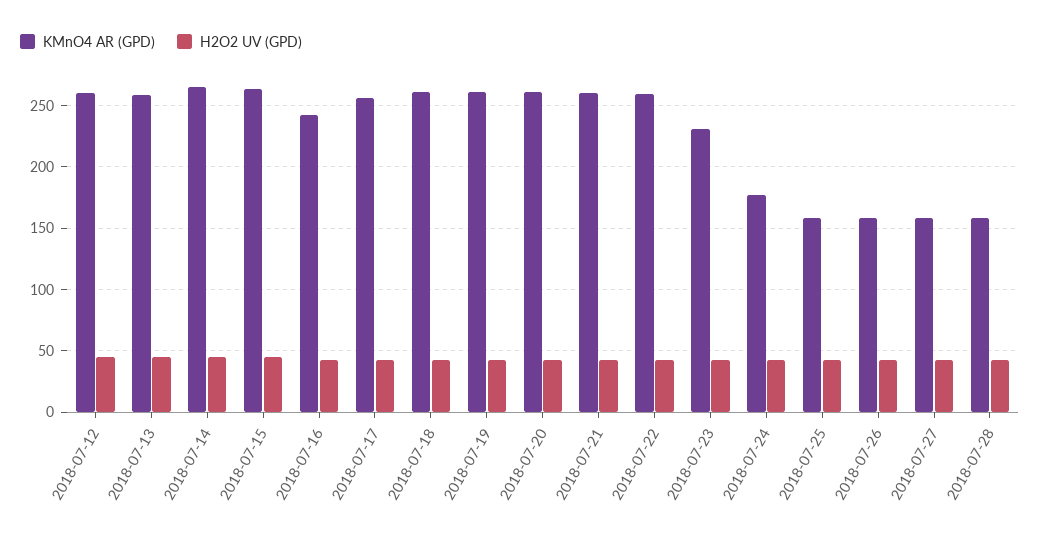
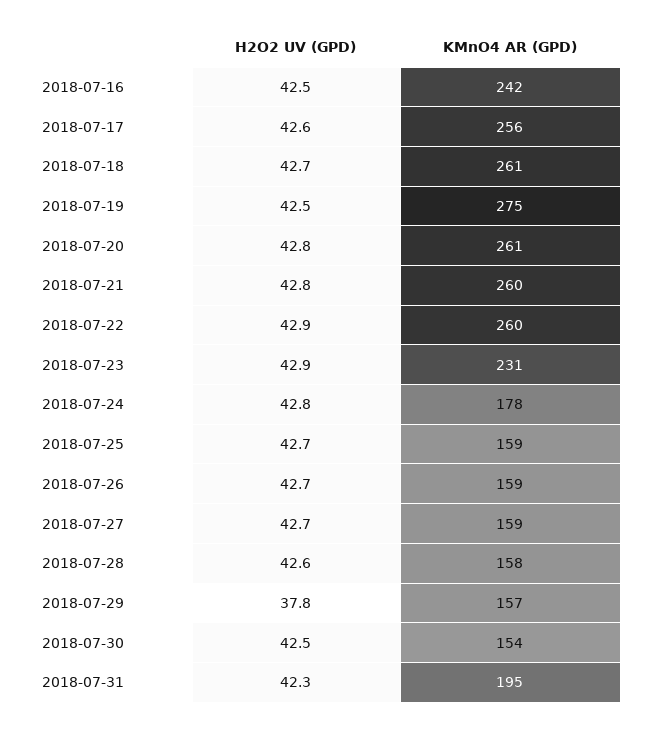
KMnO4 AR (GPD), 2018-07-12: 260 -> none
H2O2 UV (GPD), 2018-07-12: 45 -> none
KMnO4 AR (GPD), 2018-07-13: 260 -> none
H2O2 UV (GPD), 2018-07-13: 45 -> none
KMnO4 AR (GPD), 2018-07-14: 265 -> none
H2O2 UV (GPD), 2018-07-14: 45 -> none
KMnO4 AR (GPD), 2018-07-15: 265 -> none
H2O2 UV (GPD), 2018-07-15: 45 -> none
KMnO4 AR (GPD), 2018-07-19: 260 -> 275
H2O2 UV (GPD), 2018-07-29: none -> 37.8
KMnO4 AR (GPD), 2018-07-29: none -> 157
H2O2 UV (GPD), 2018-07-30: none -> 42.5
KMnO4 AR (GPD), 2018-07-30: none -> 154
H2O2 UV (GPD), 2018-07-31: none -> 42.3
KMnO4 AR (GPD), 2018-07-31: none -> 195

